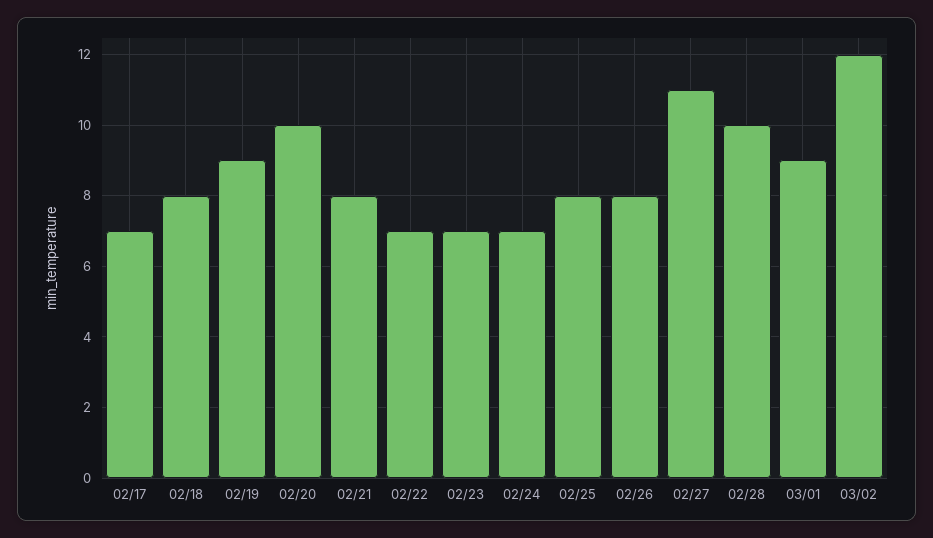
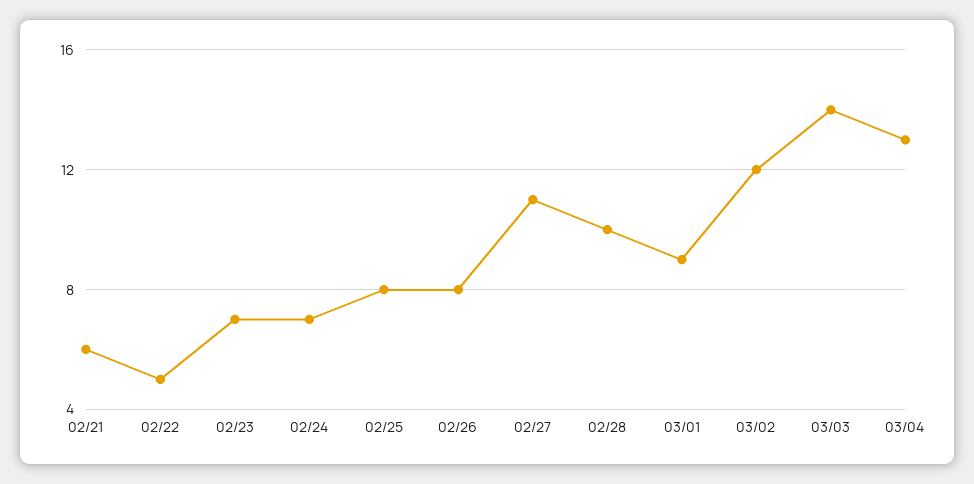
02/17: 7 -> none
02/18: 8 -> none
02/19: 9 -> none
02/20: 10 -> none
02/21: 8 -> 6
02/22: 7 -> 5
03/03: none -> 14
03/04: none -> 13

